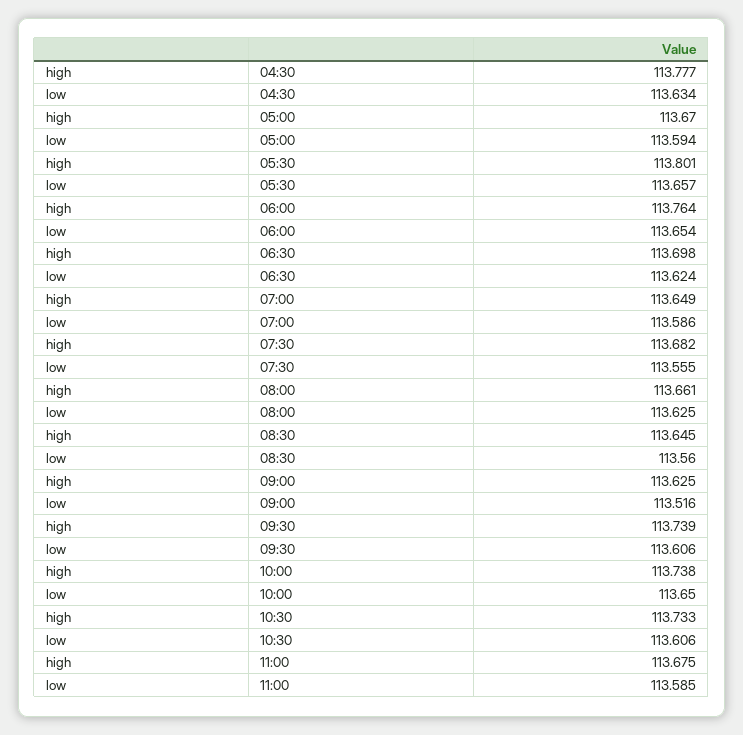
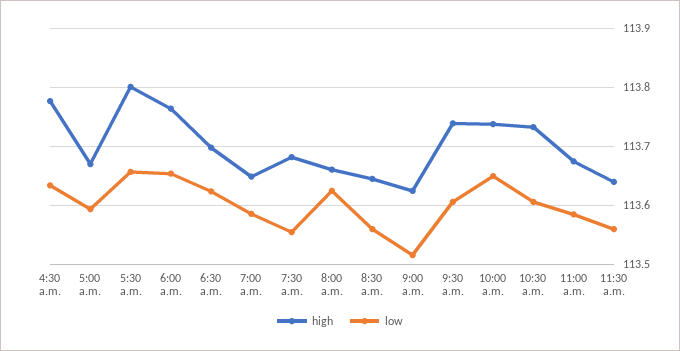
high, 11:30 a.m.: none -> 113.64
low, 11:30 a.m.: none -> 113.56

